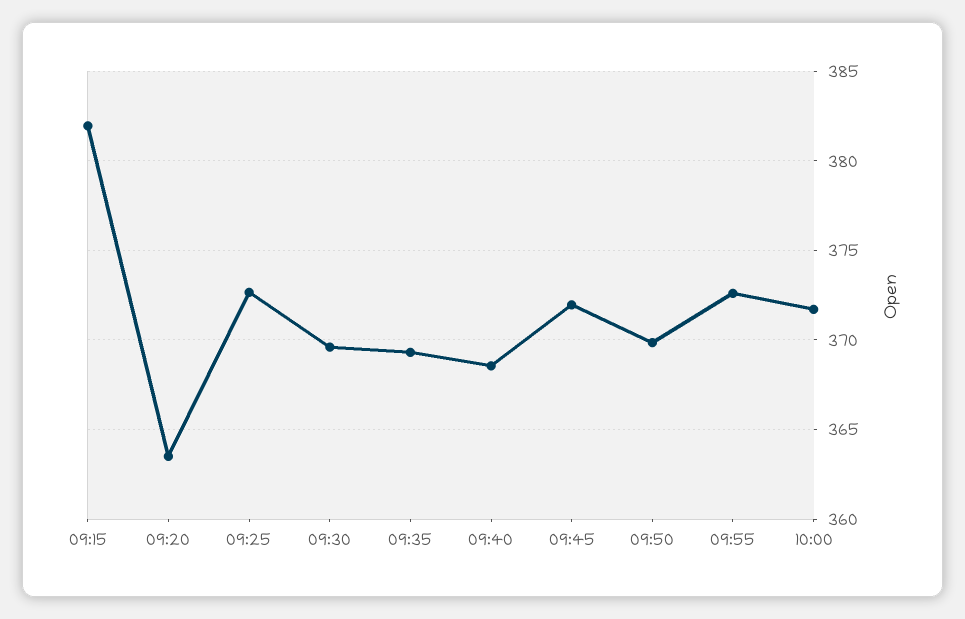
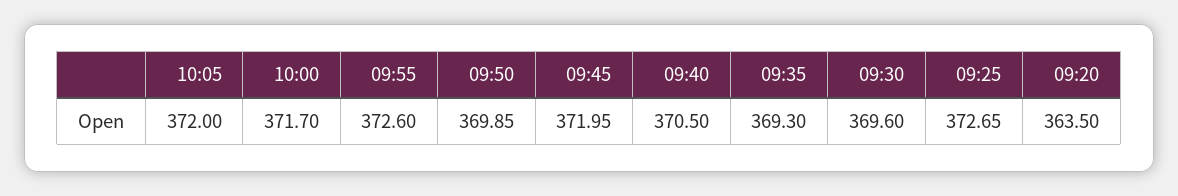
09:15: 382 -> none
09:40: 368.5 -> 370.5
10:05: none -> 372

